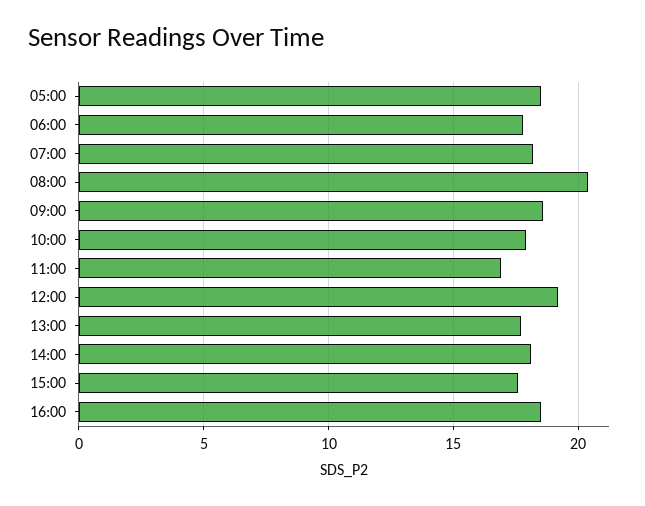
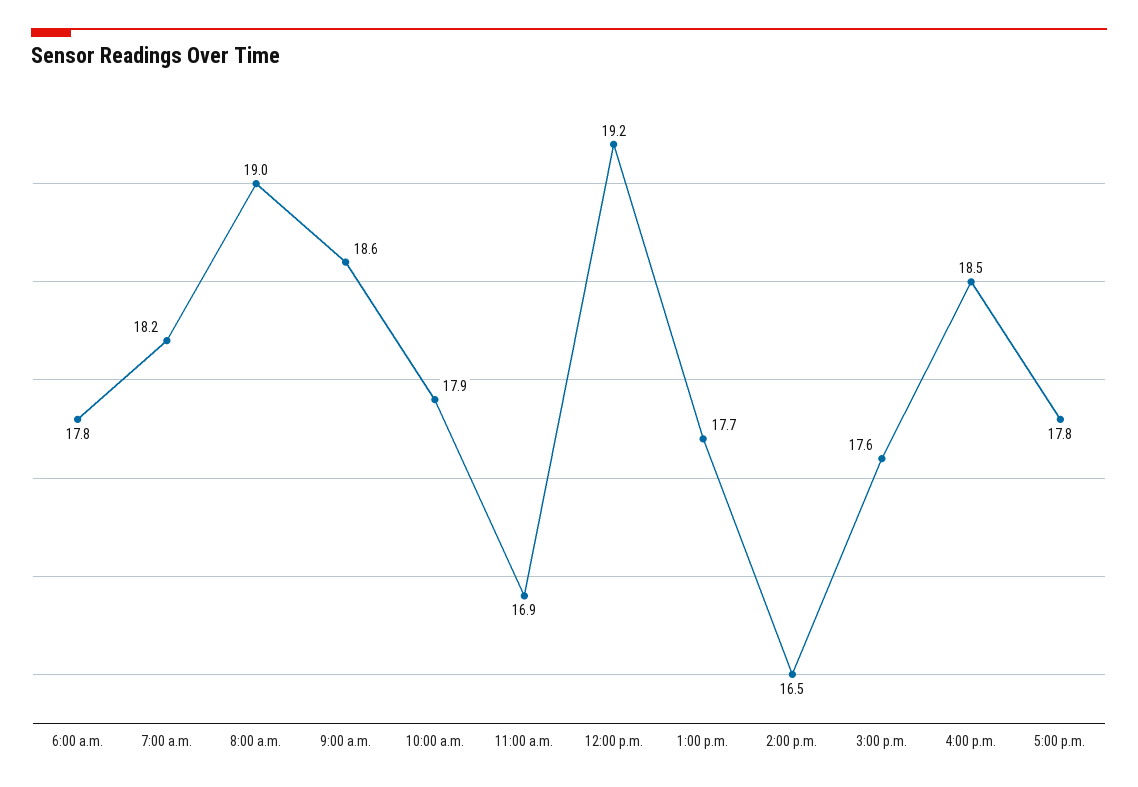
05:00: 18.5 -> none
08:00: 20.5 -> 19
14:00: 18 -> 16.5
5:00 p.m.: none -> 17.8

